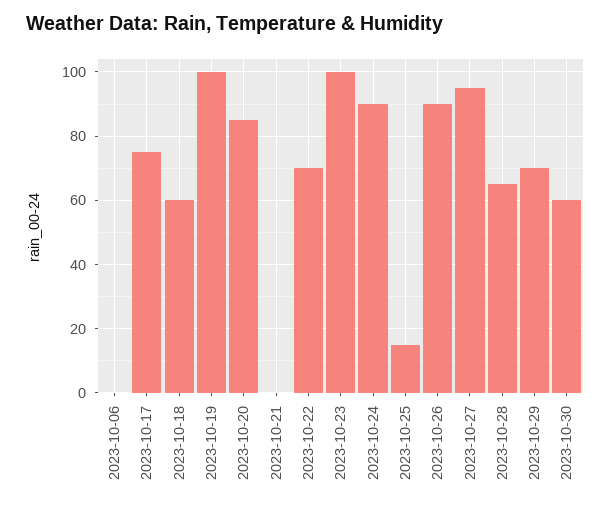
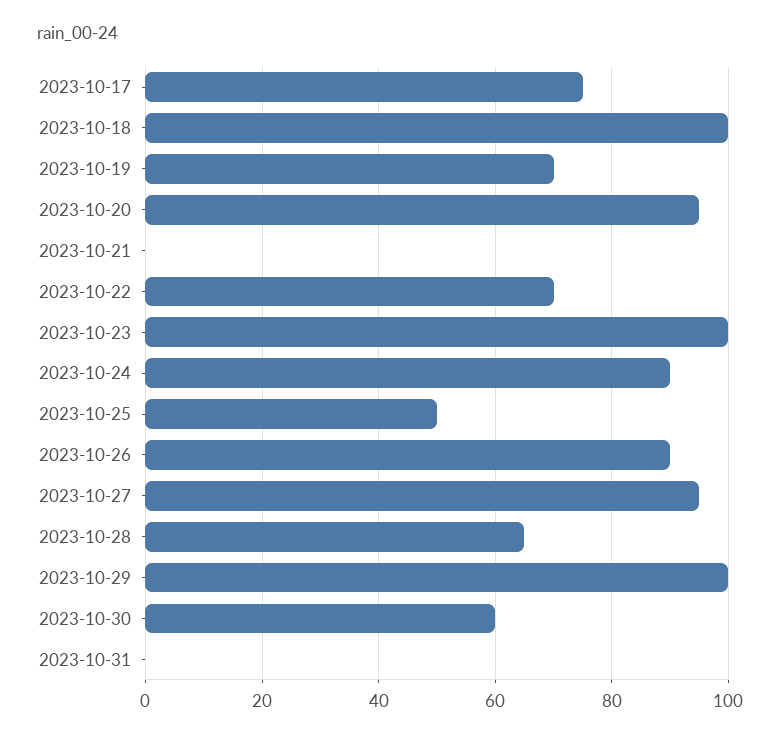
2023-10-06: 0 -> none
2023-10-18: 60 -> 100
2023-10-19: 100 -> 70
2023-10-20: 85 -> 95
2023-10-25: 15 -> 50
2023-10-29: 70 -> 100
2023-10-31: none -> 0

